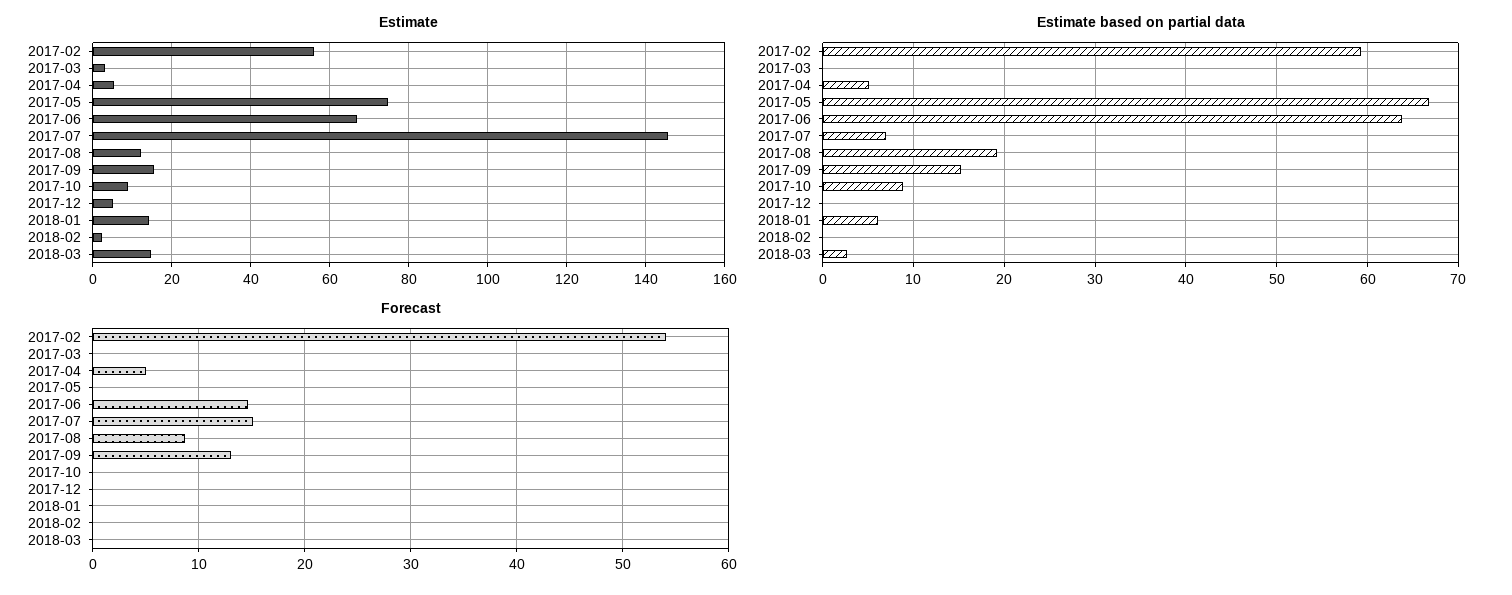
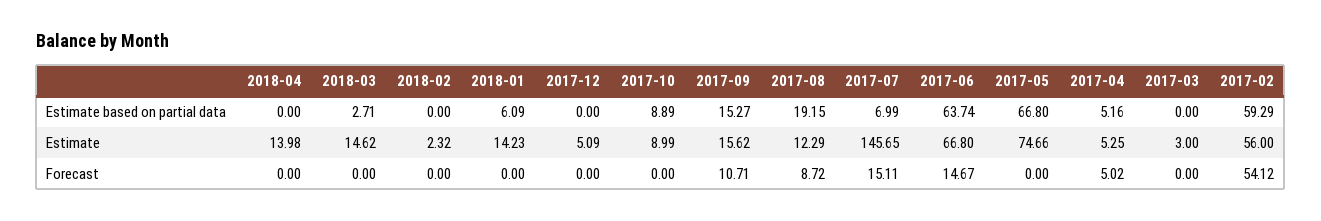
Forecast, 2017-09: 13 -> 10.71
Estimate based on partial data, 2018-04: none -> 0
Estimate, 2018-04: none -> 13.98
Forecast, 2018-04: none -> 0

